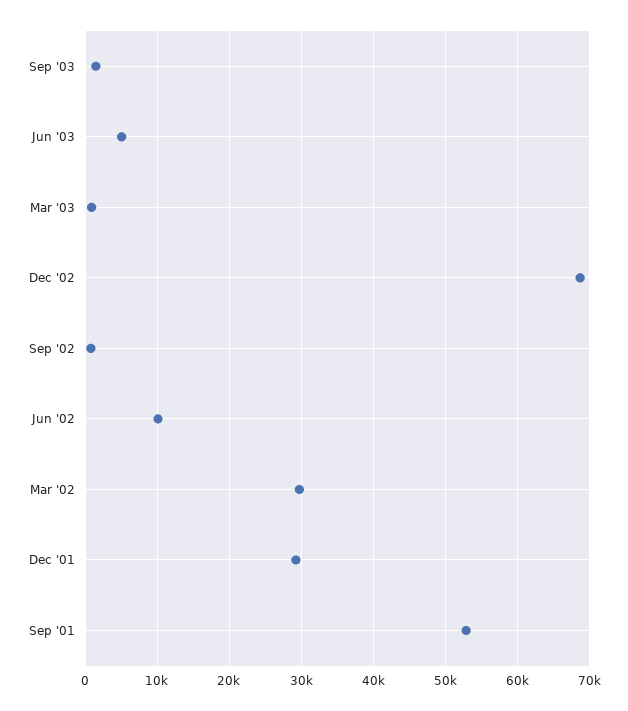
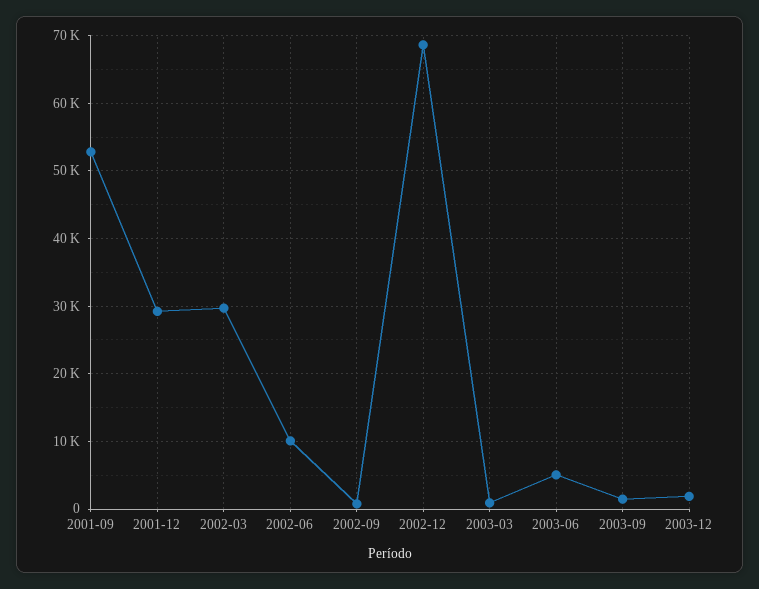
2003-12: none -> 2000

